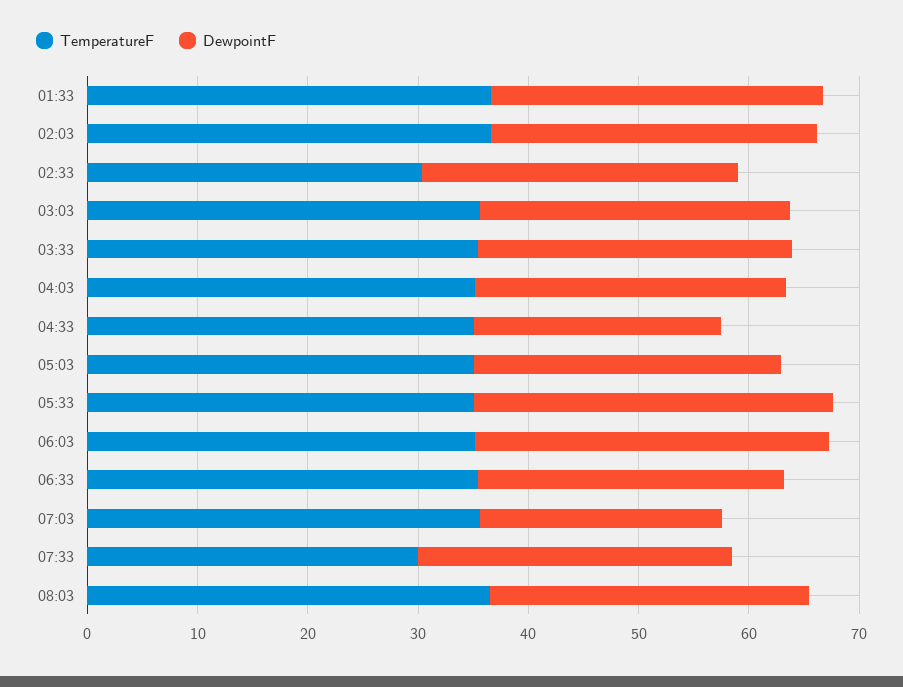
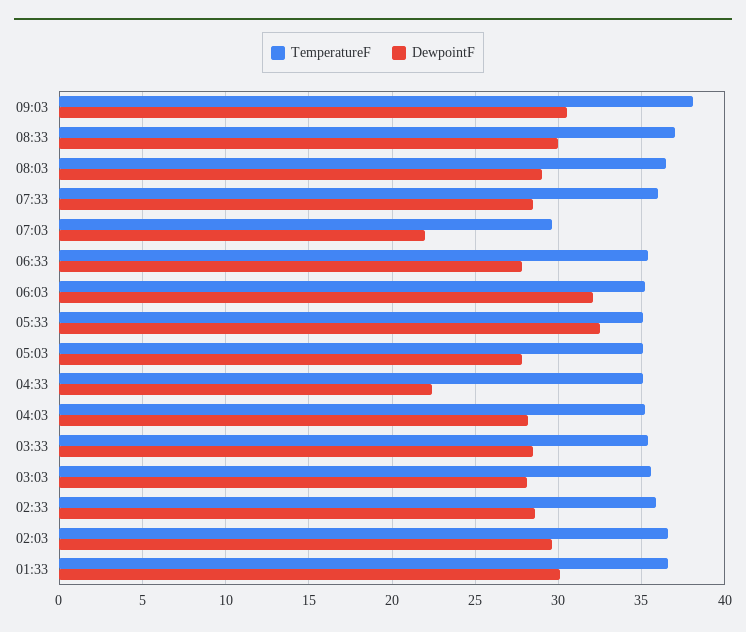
TemperatureF, 02:33: 30 -> 36
TemperatureF, 07:03: 36 -> 29.5
TemperatureF, 07:33: 30 -> 36
TemperatureF, 09:03: none -> 38
DewpointF, 09:03: none -> 30.5
TemperatureF, 08:33: none -> 37
DewpointF, 08:33: none -> 30

